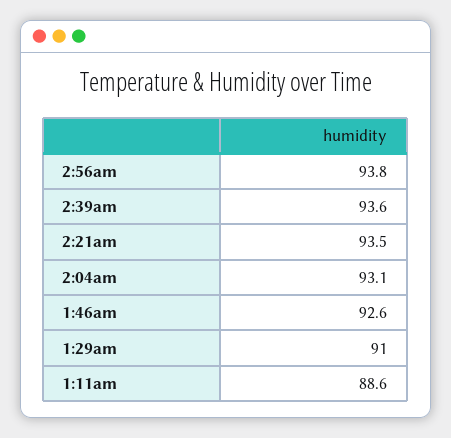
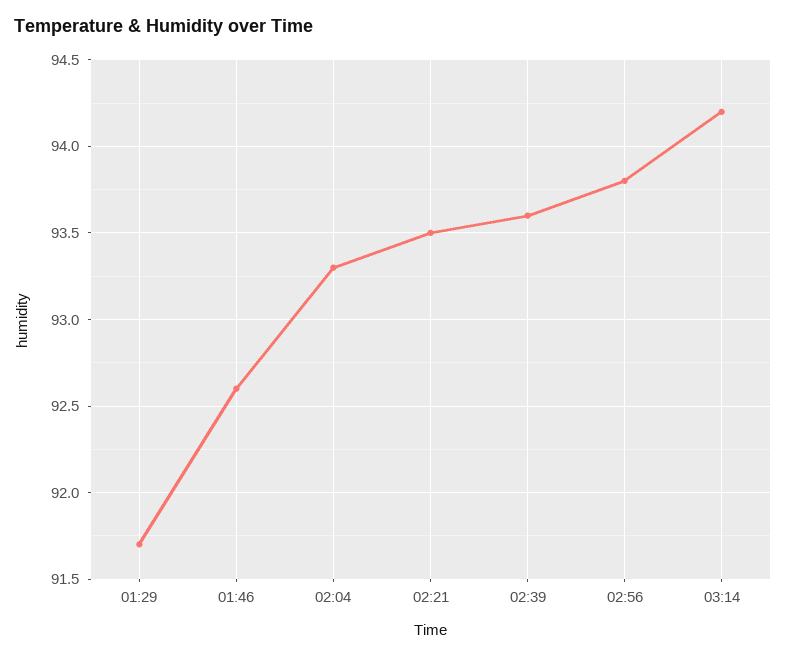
2:04am: 93.1 -> 93.3
1:29am: 91 -> 91.7
1:11am: 88.6 -> none
03:14: none -> 94.2

